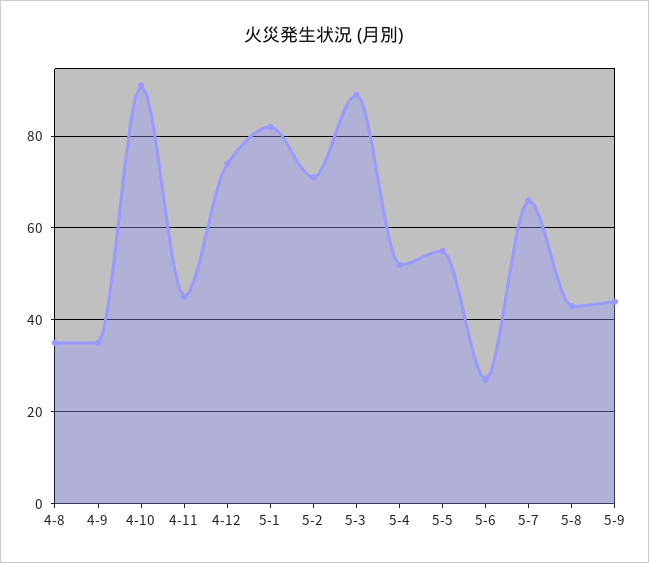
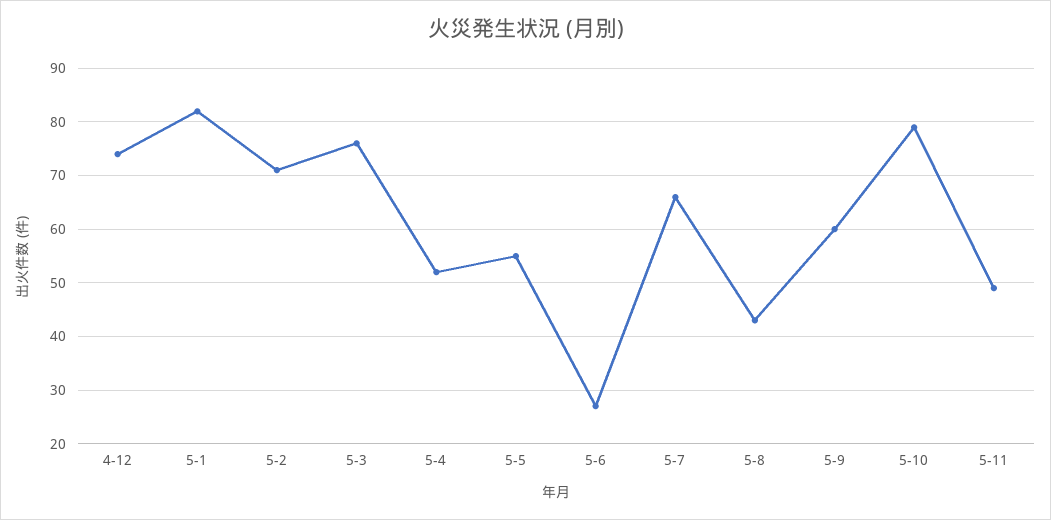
4-8: 35 -> none
4-9: 35 -> none
4-10: 90 -> none
4-11: 45 -> none
5-3: 90 -> 75
5-9: 45 -> 60
5-10: none -> 80
5-11: none -> 50

